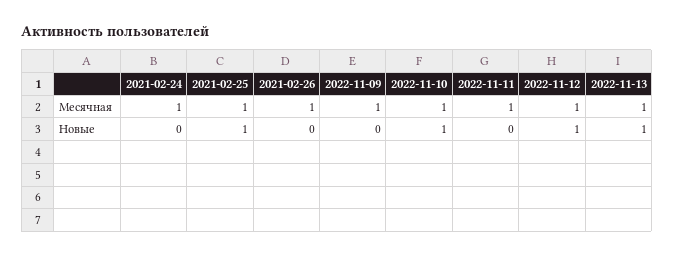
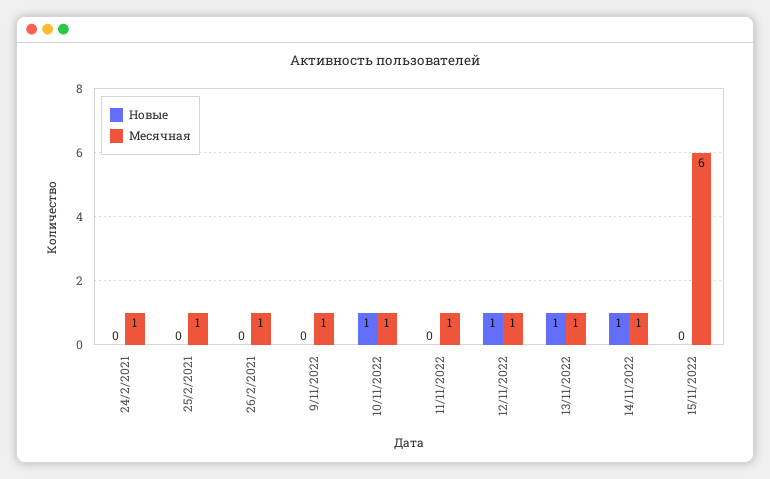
Новые, 2021-02-25: 1 -> 0
Новые, 14/11/2022: none -> 1
Месячная, 14/11/2022: none -> 1
Новые, 15/11/2022: none -> 0
Месячная, 15/11/2022: none -> 6

